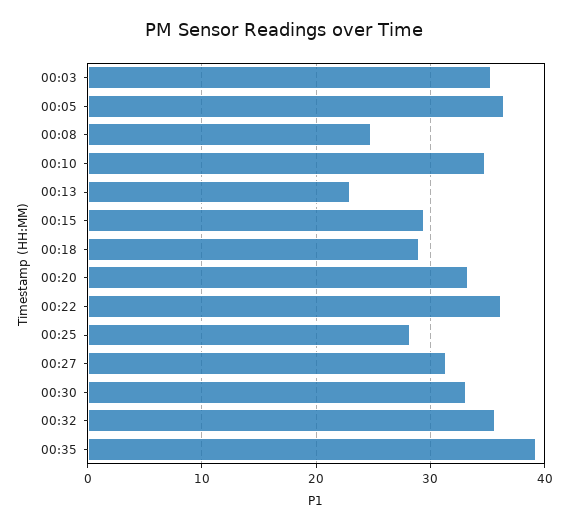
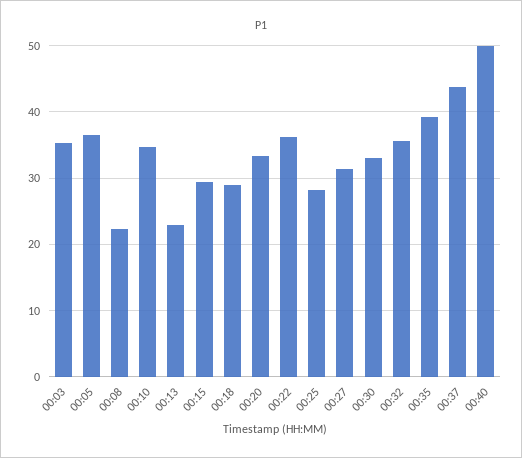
00:08: 25 -> 22
00:37: none -> 44
00:40: none -> 50

